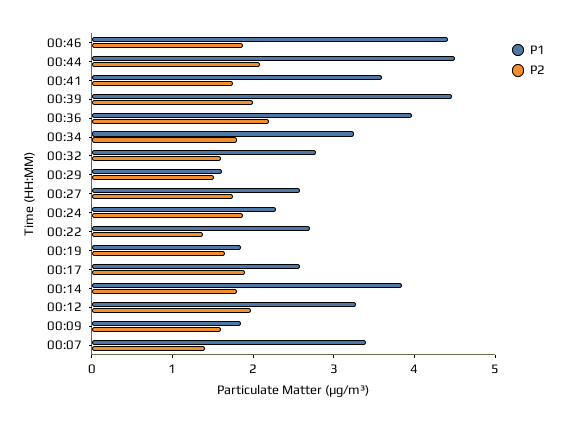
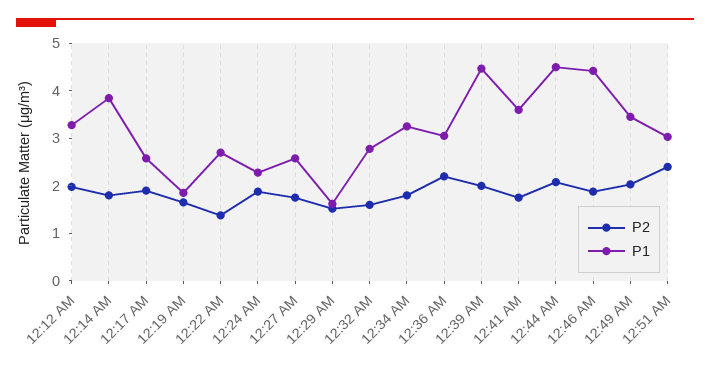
P1, 00:36: 4 -> 3
P1, 00:09: 1.8 -> none
P2, 00:09: 1.6 -> none
P1, 00:07: 3.4 -> none
P2, 00:07: 1.4 -> none
P2, 12:49 AM: none -> 2
P1, 12:49 AM: none -> 3.4
P2, 12:51 AM: none -> 2.4
P1, 12:51 AM: none -> 3

